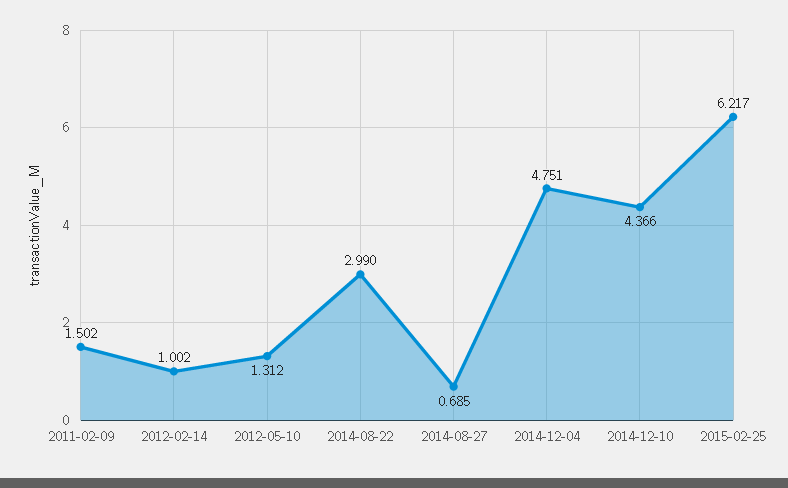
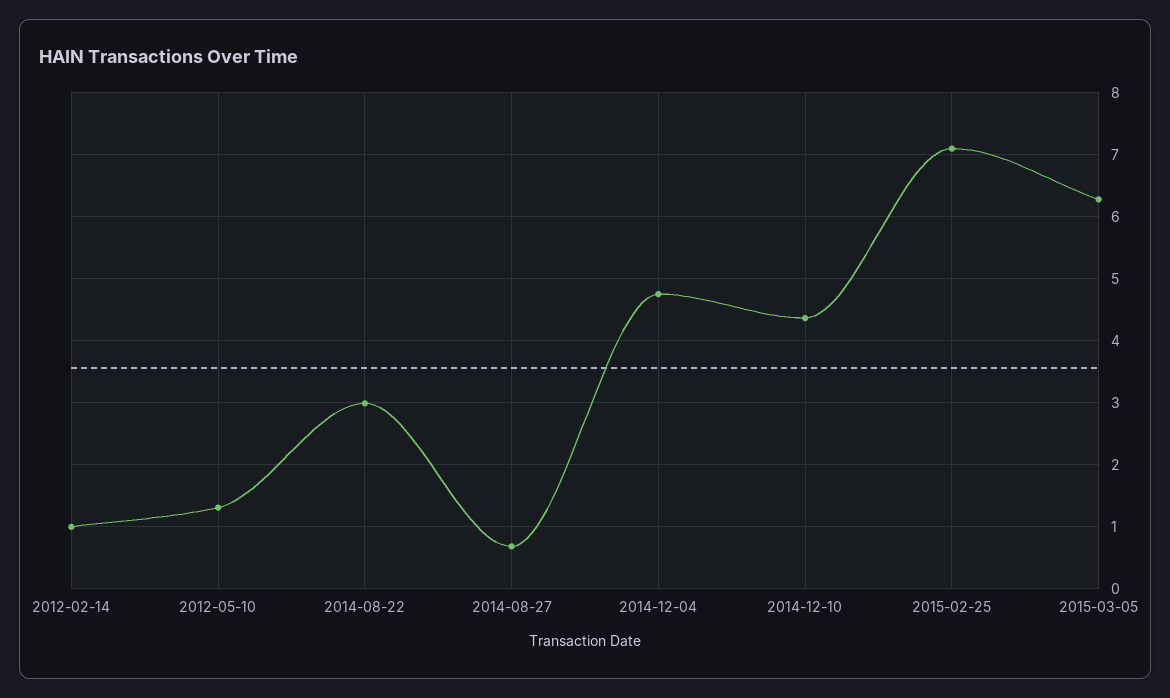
2011-02-09: 1.502 -> none
2015-02-25: 6.217 -> 7.1
2015-03-05: none -> 6.3

